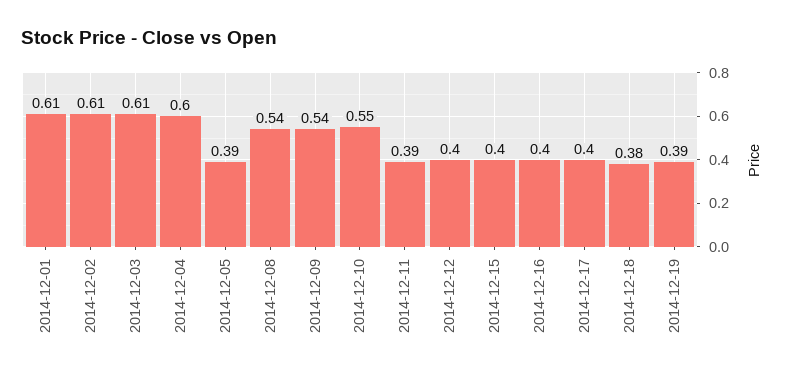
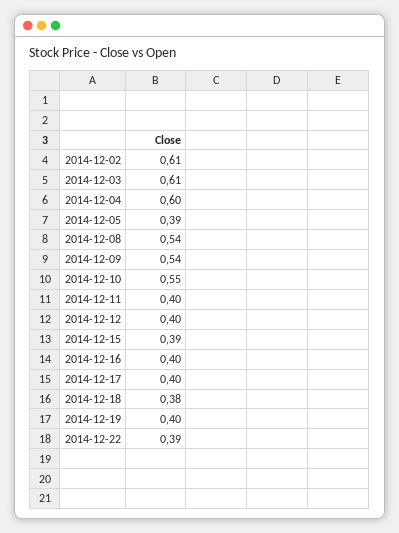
2014-12-01: 0.61 -> none
2014-12-11: 0.39 -> 0.4
2014-12-15: 0.4 -> 0.39
2014-12-19: 0.39 -> 0.4
2014-12-22: none -> 0.39

